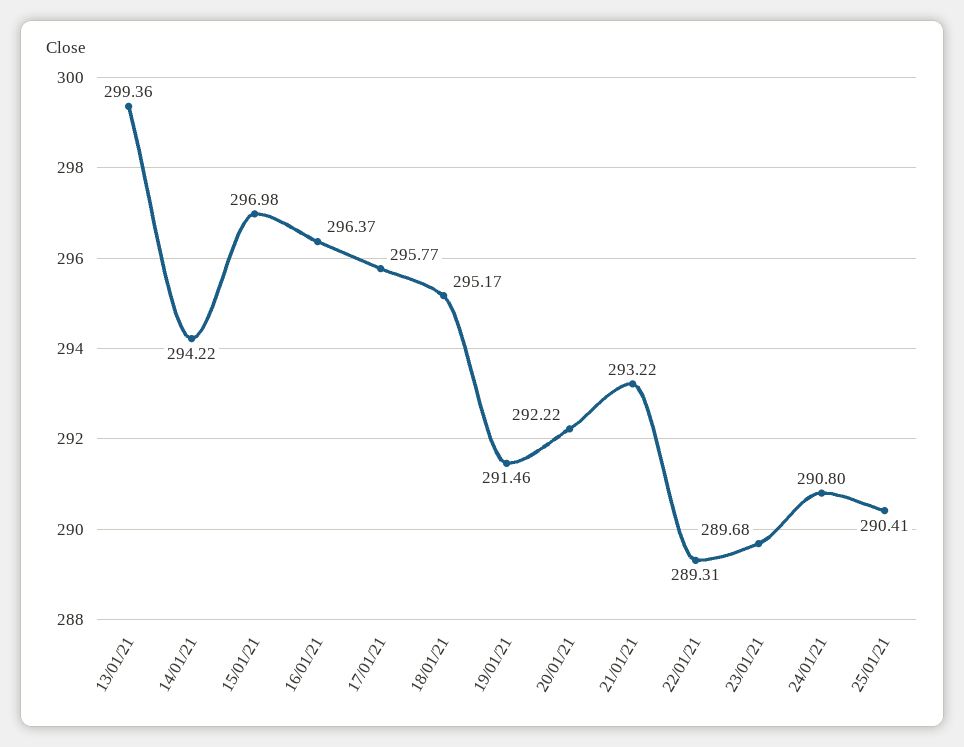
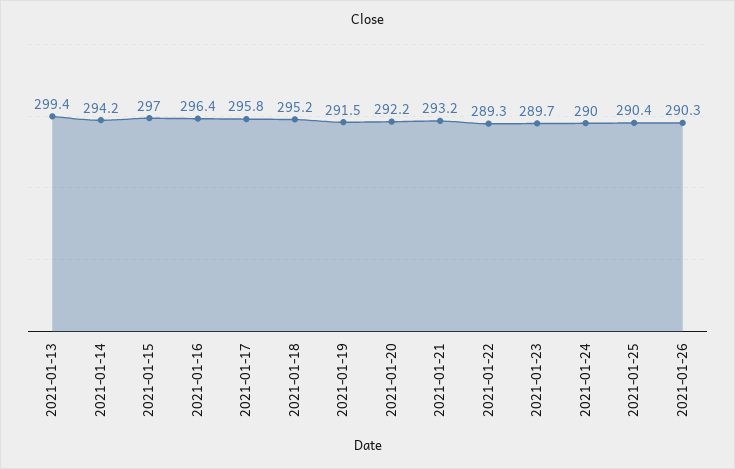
24/01/21: 290.8 -> 290
2021-01-26: none -> 290.3

